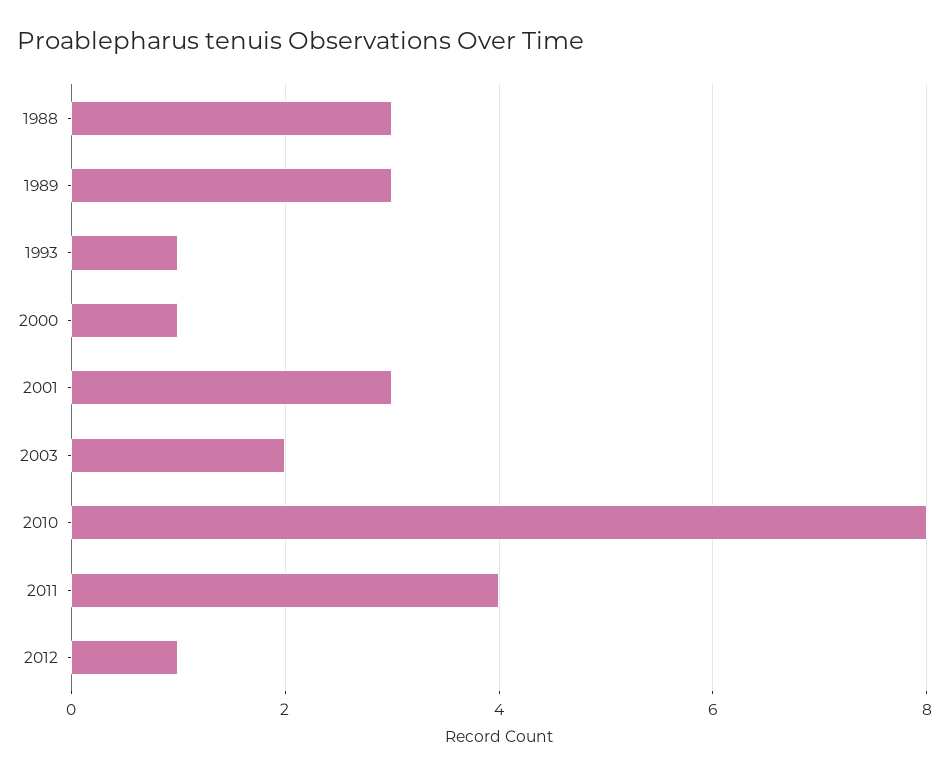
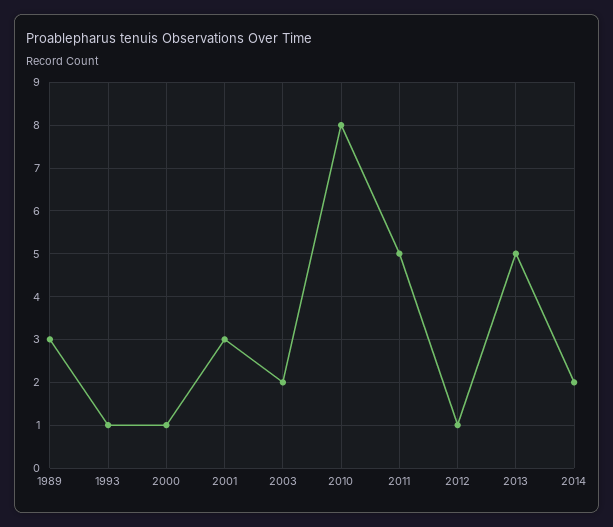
1988: 3 -> none
2011: 4 -> 5
2013: none -> 5
2014: none -> 2

